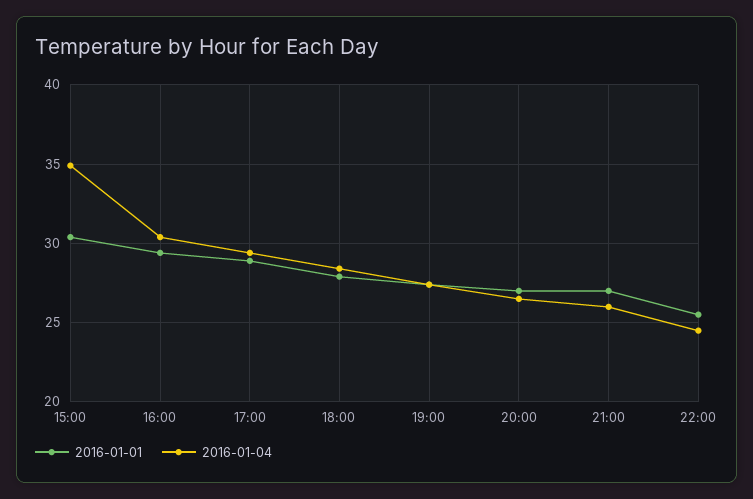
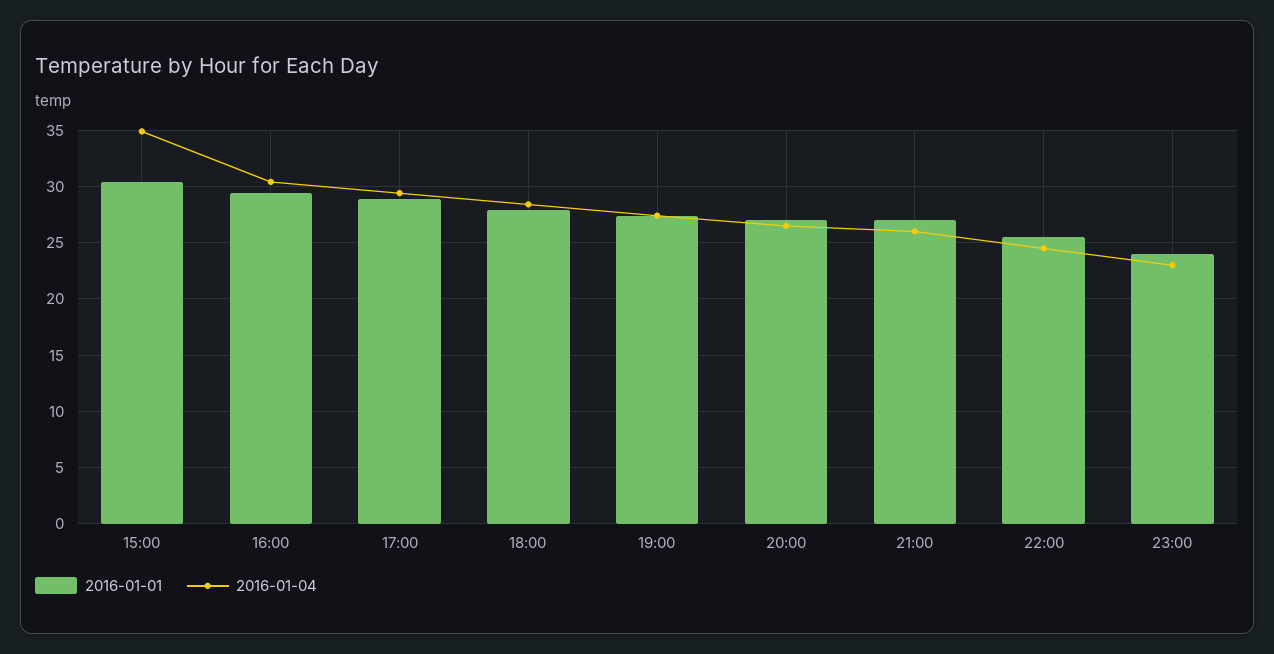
2016-01-01, 23:00: none -> 24
2016-01-04, 23:00: none -> 23

